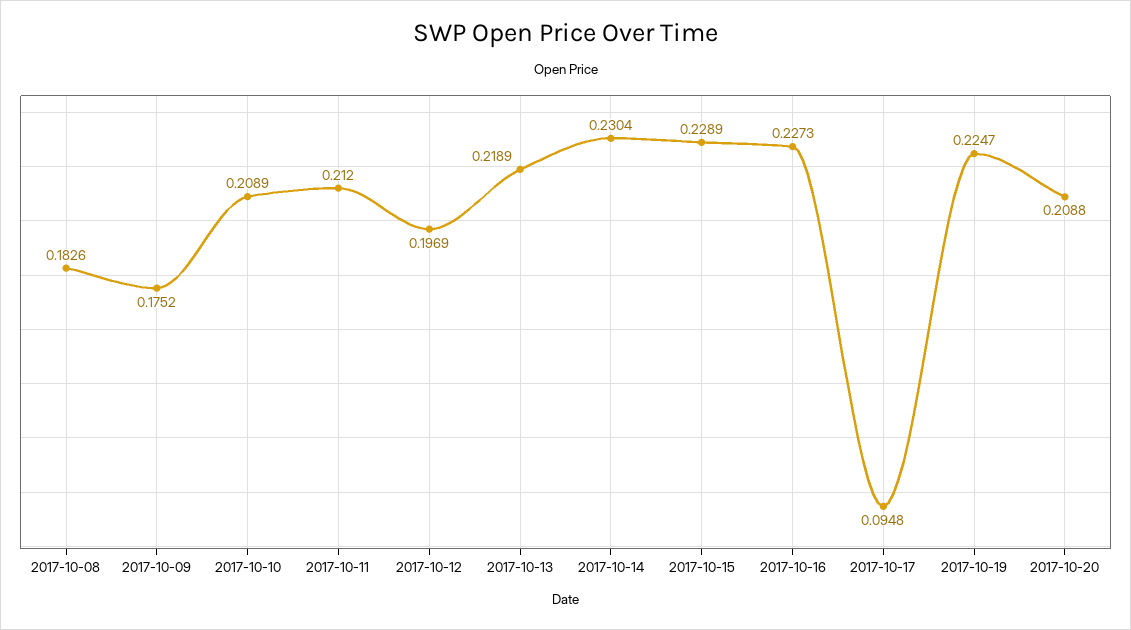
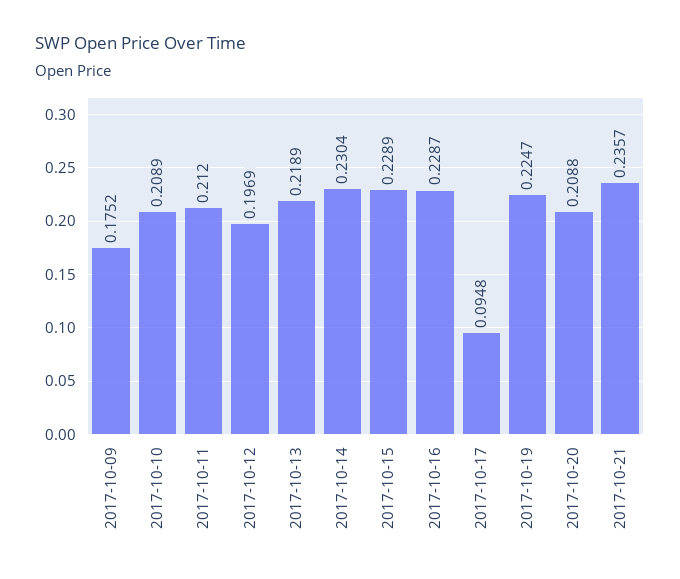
2017-10-08: 0.1826 -> none
2017-10-16: 0.2273 -> 0.2287
2017-10-21: none -> 0.2357

